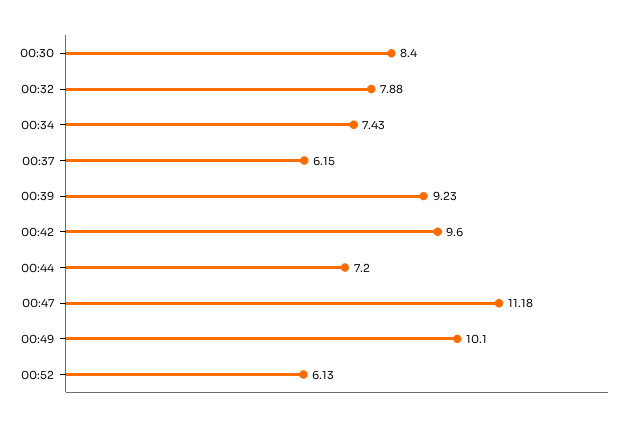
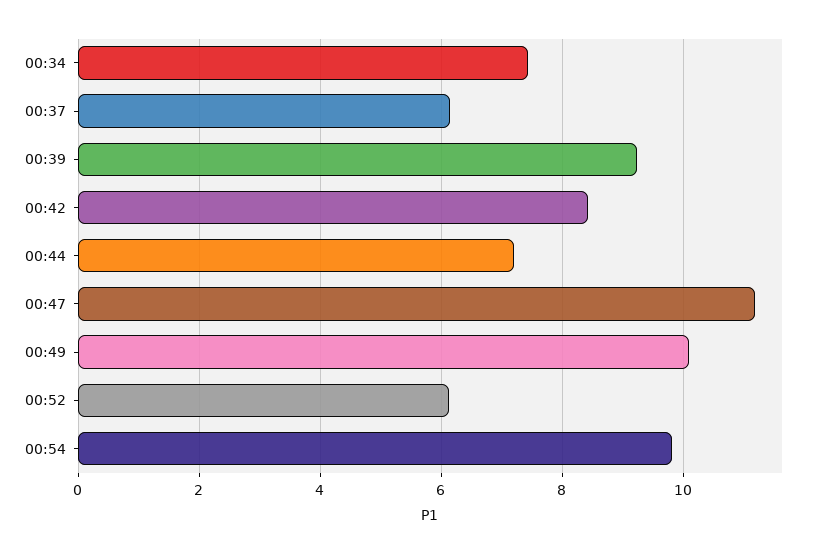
00:30: 8.4 -> none
00:32: 7.88 -> none
00:42: 9.6 -> 8.4
00:54: none -> 9.8

